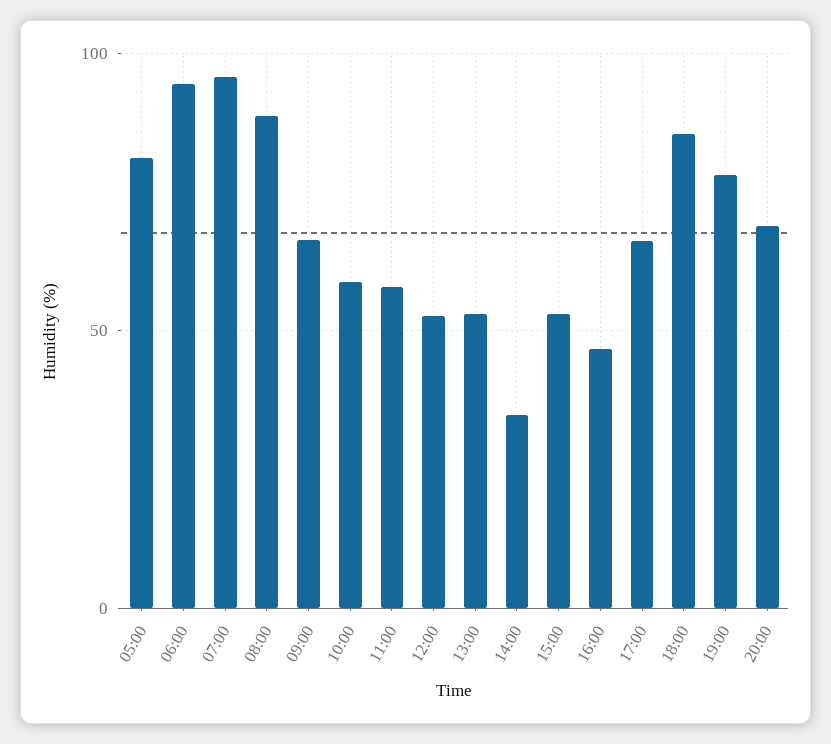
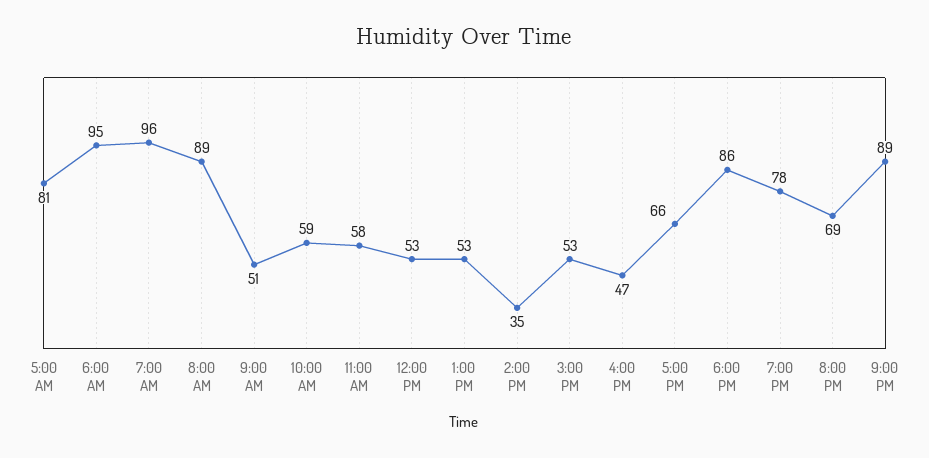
09:00: 65 -> 51
9:00 PM: none -> 89

